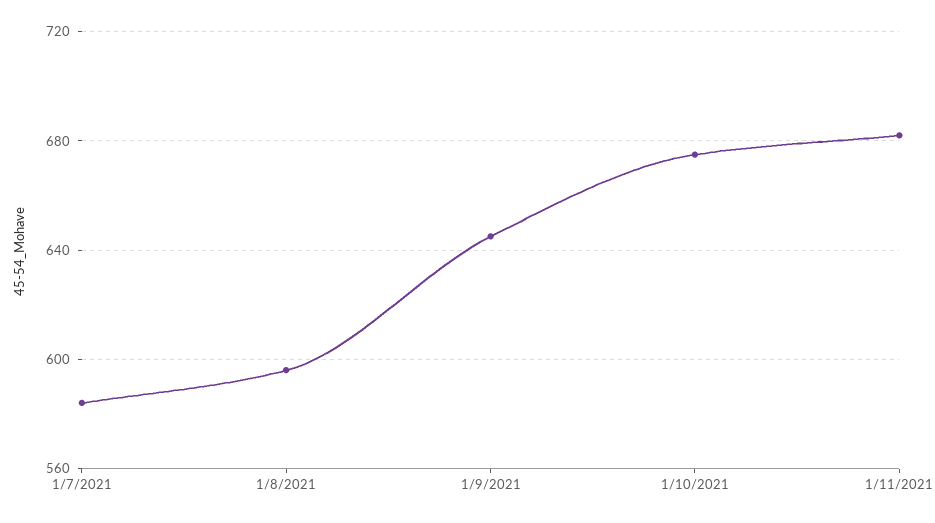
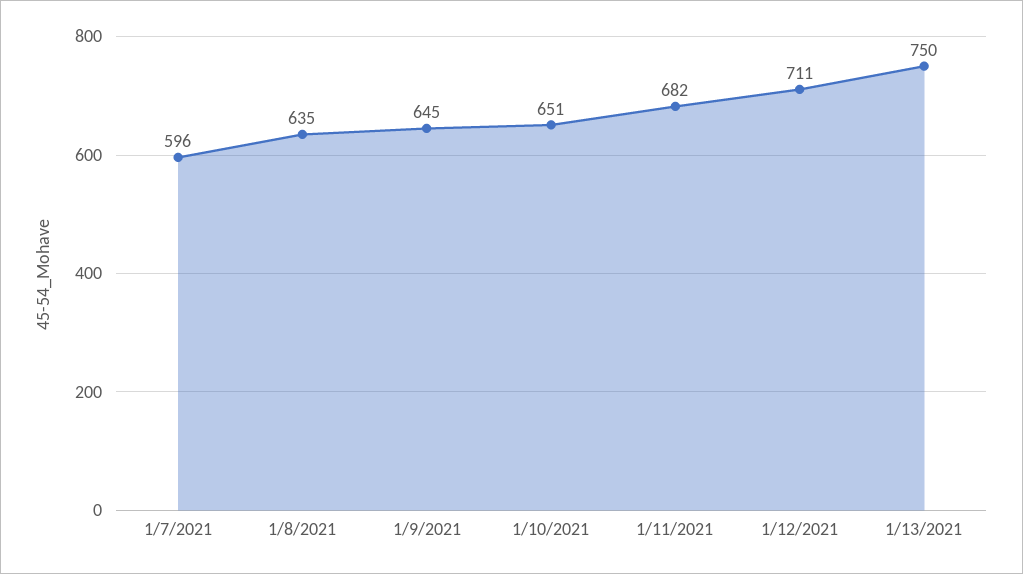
1/7/2021: 585 -> 596
1/8/2021: 595 -> 635
1/10/2021: 675 -> 651
1/12/2021: none -> 711
1/13/2021: none -> 750

